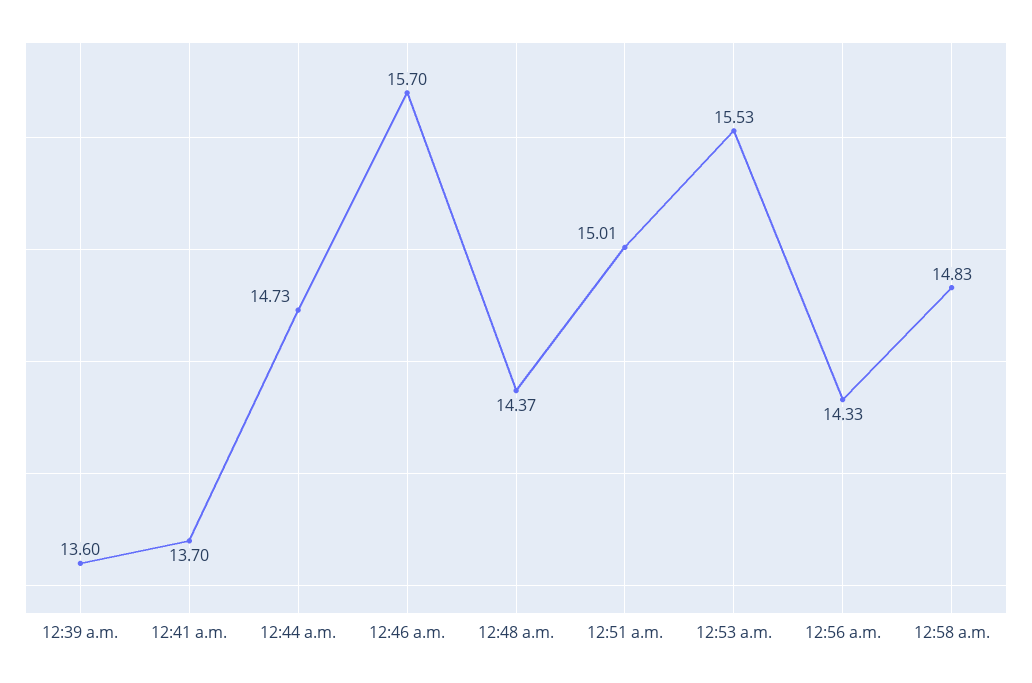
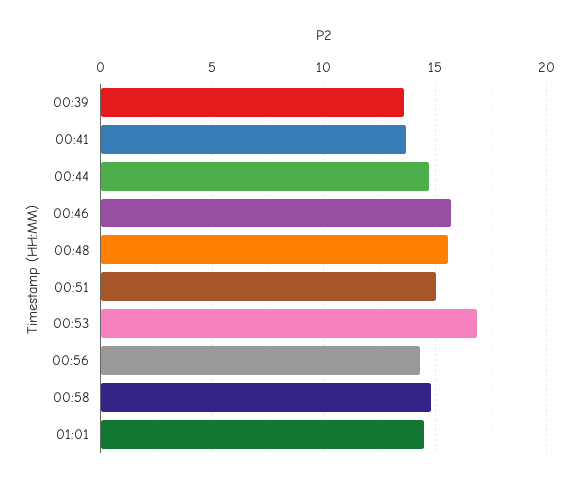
12:48 a.m.: 14.37 -> 15.5
12:53 a.m.: 15.53 -> 17
01:01: none -> 14.5

